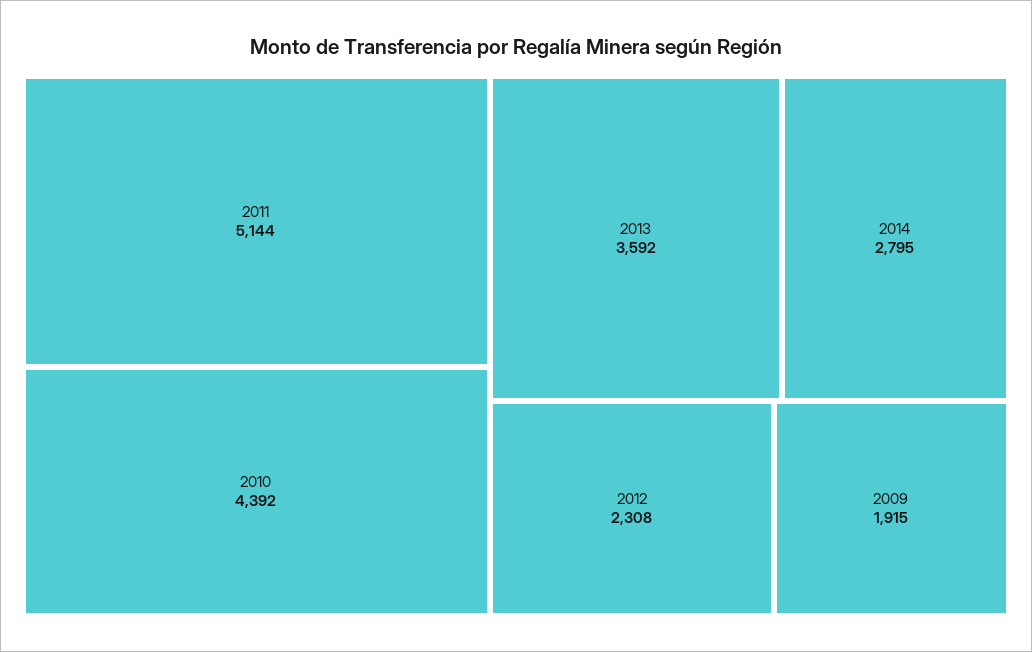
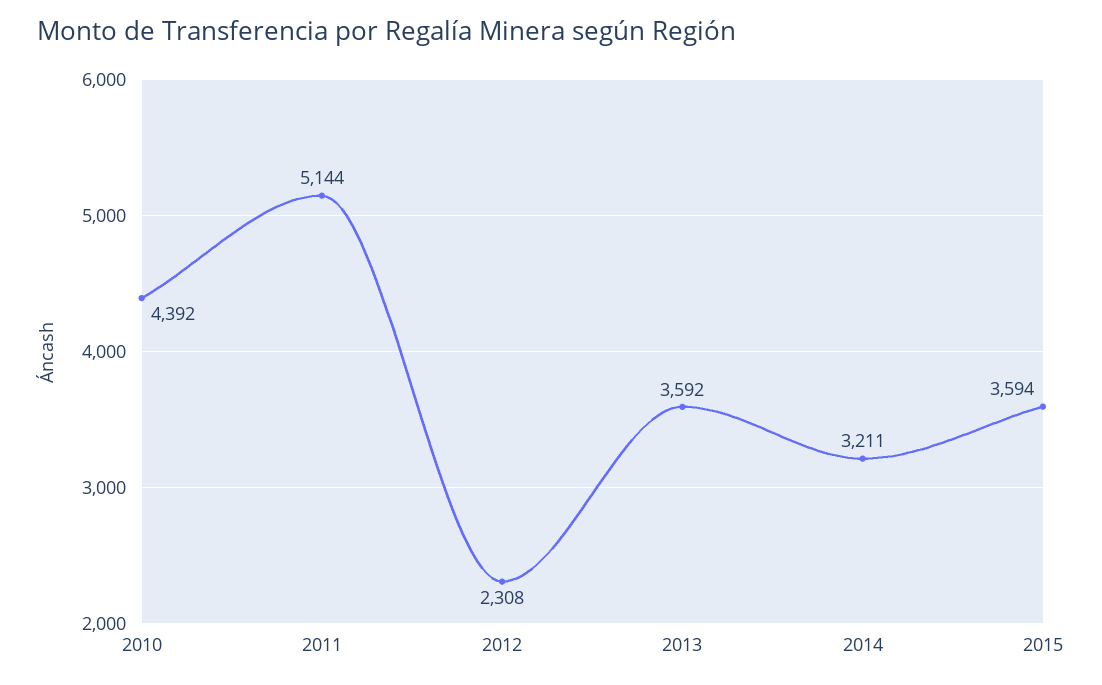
2014: 2795 -> 3211
2009: 1915 -> none
2015: none -> 3594

